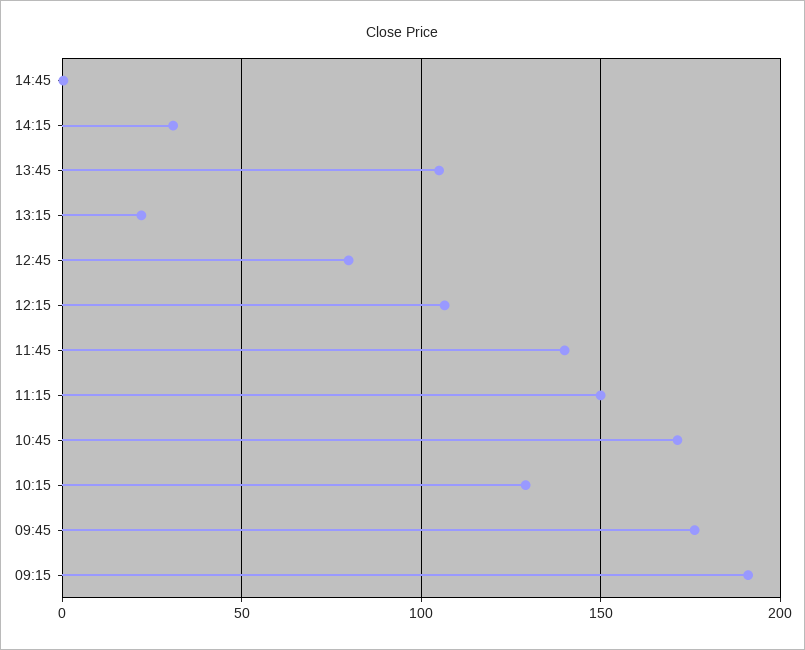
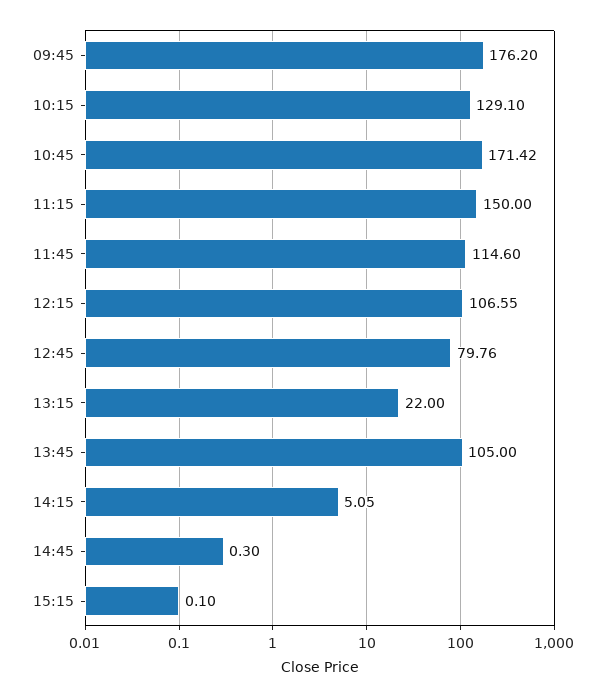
14:15: 30 -> 5.05
11:45: 140 -> 114.6
09:15: 190 -> none
15:15: none -> 0.1

